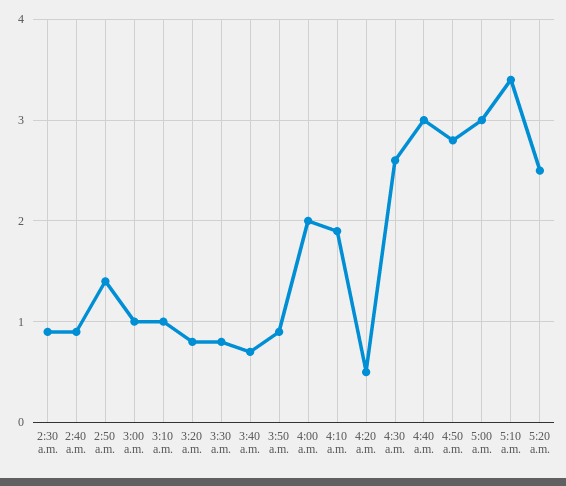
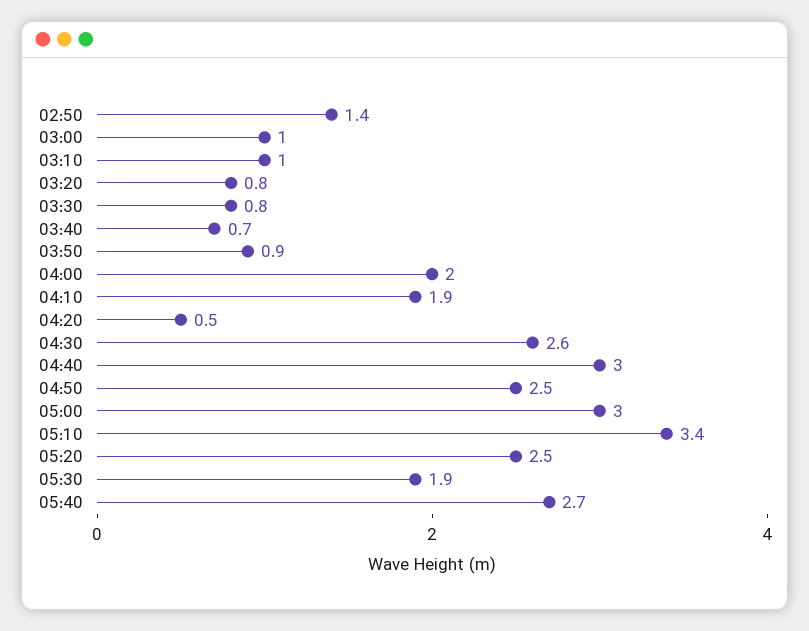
2:30 a.m.: 0.9 -> none
2:40 a.m.: 0.9 -> none
4:50 a.m.: 2.8 -> 2.5
05:30: none -> 1.9
05:40: none -> 2.7

